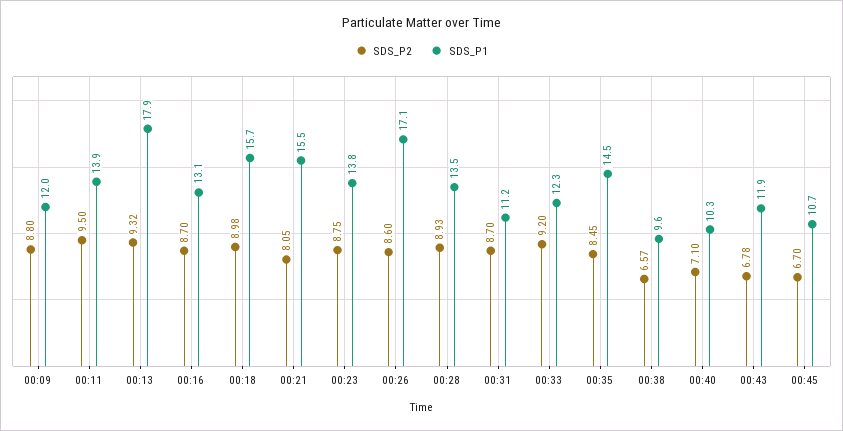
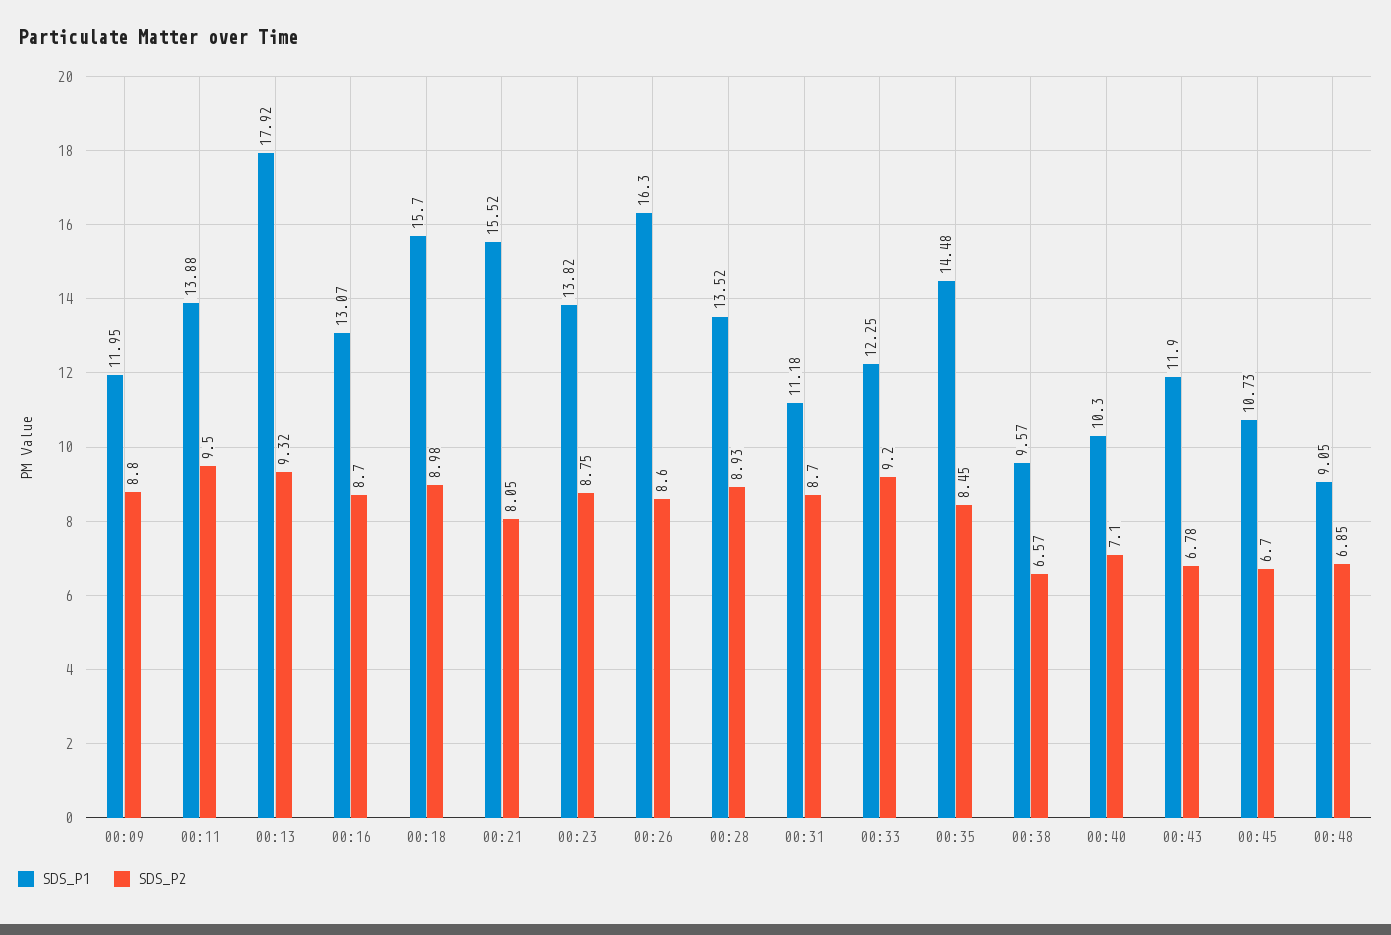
SDS_P1, 00:26: 17.1 -> 16.3
SDS_P1, 00:48: none -> 9.05
SDS_P2, 00:48: none -> 6.85

